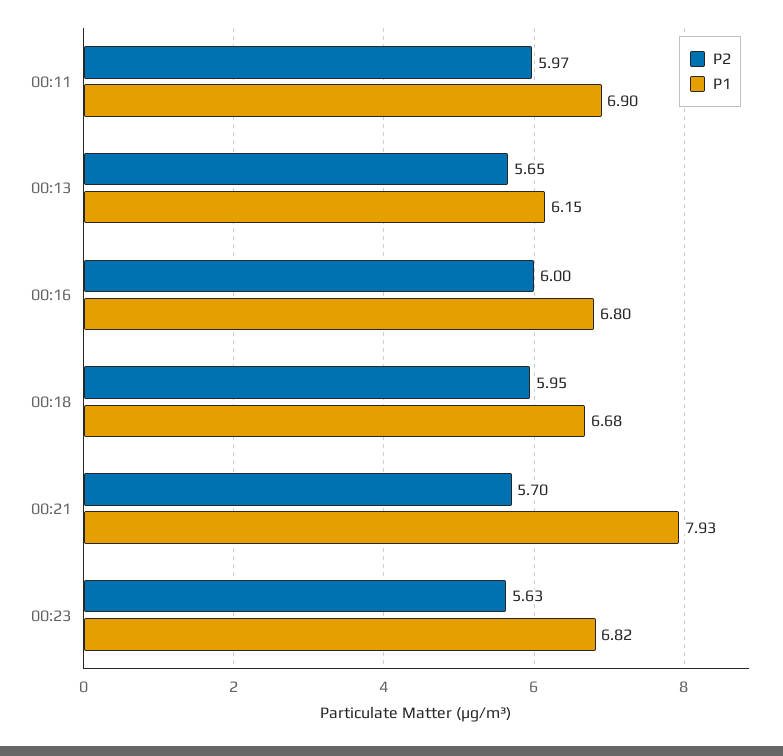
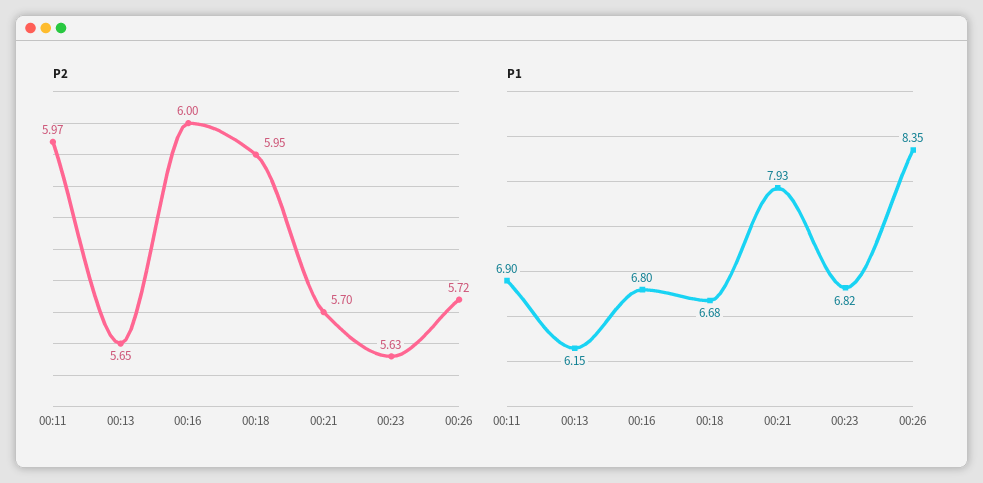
P2, 00:26: none -> 5.72
P1, 00:26: none -> 8.35

